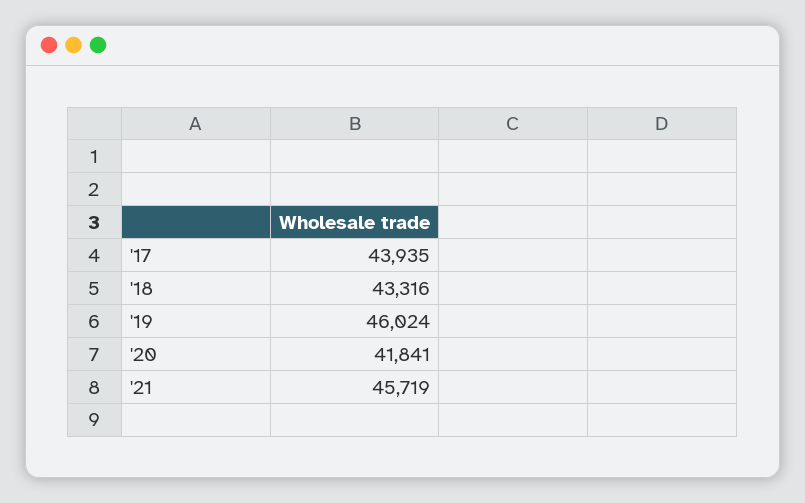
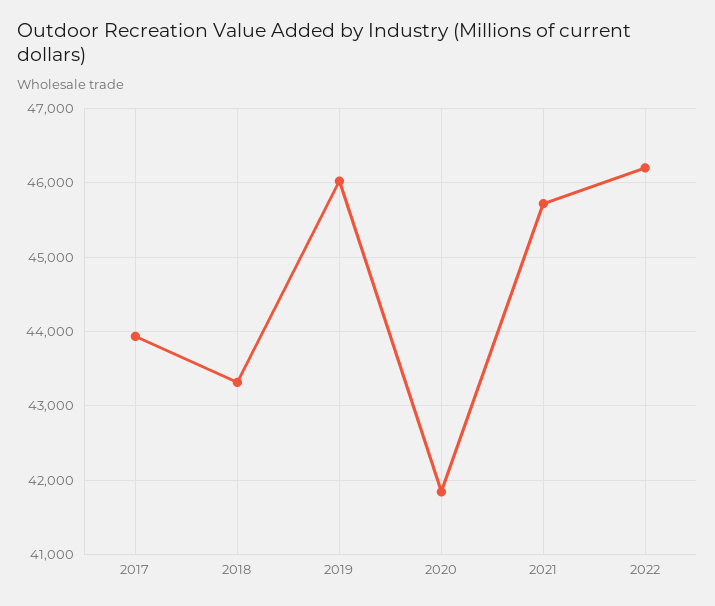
2022: none -> 46200

